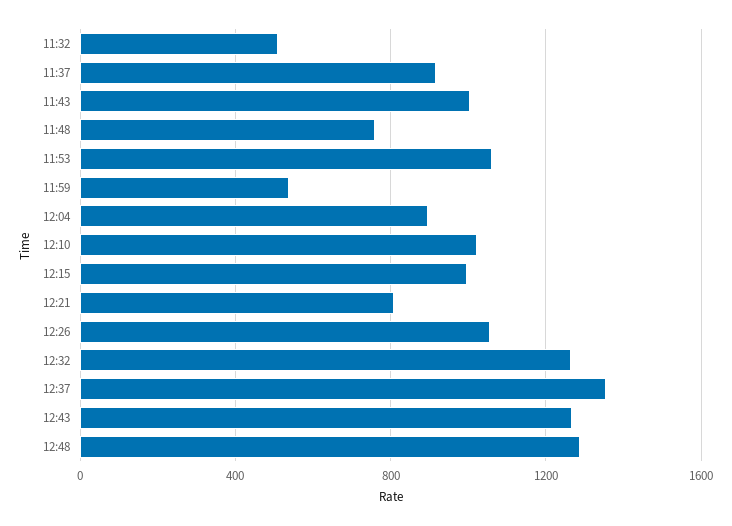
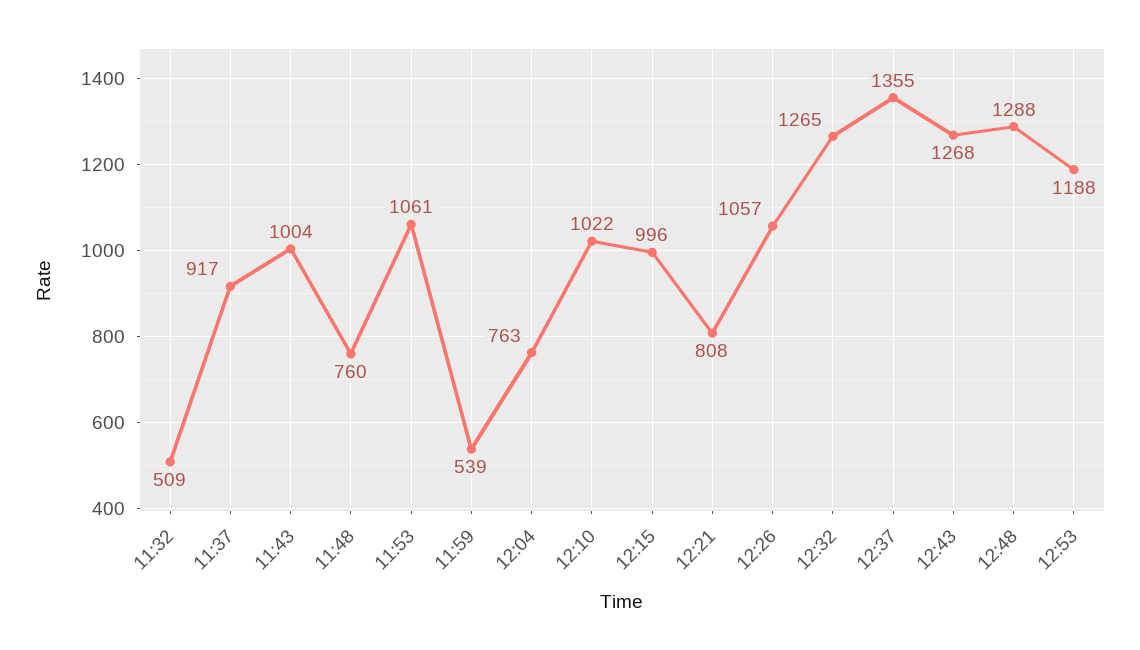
12:04: 900 -> 763
12:53: none -> 1188

